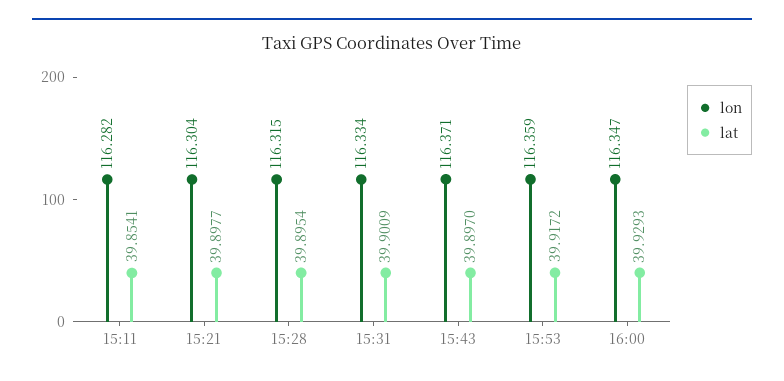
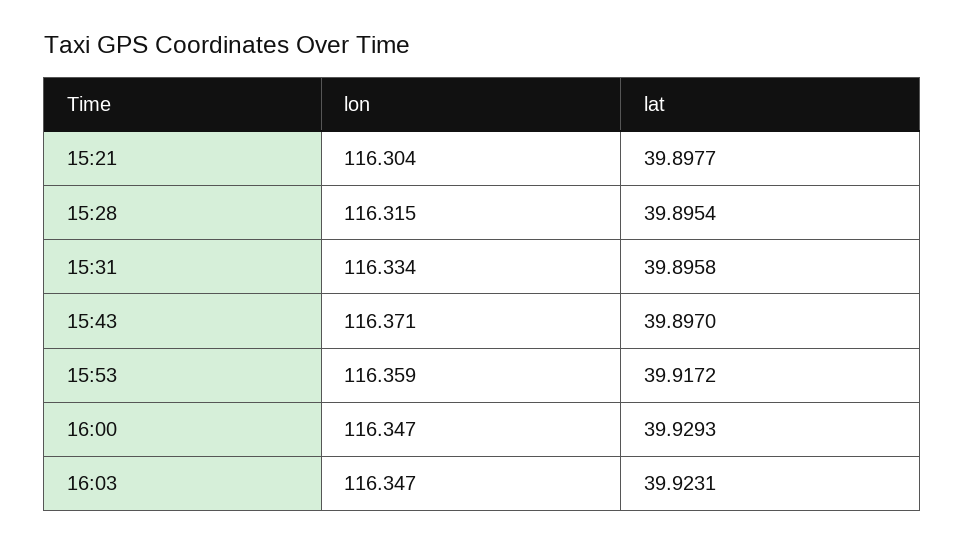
lon, 15:11: 116.282 -> none
lat, 15:11: 39.8541 -> none
lat, 15:31: 39.9009 -> 39.8958
lon, 16:03: none -> 116.347
lat, 16:03: none -> 39.9231

